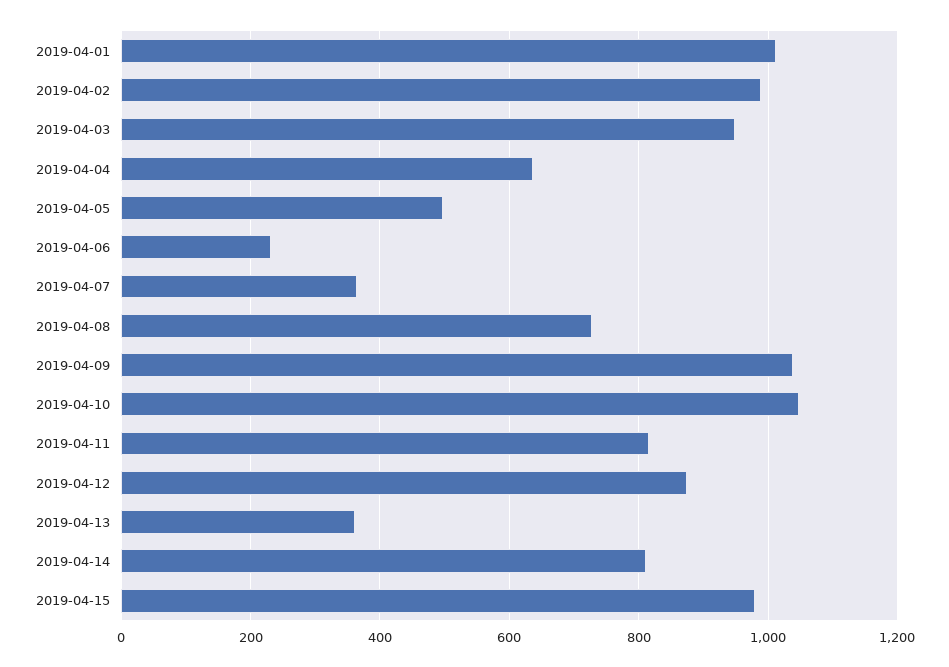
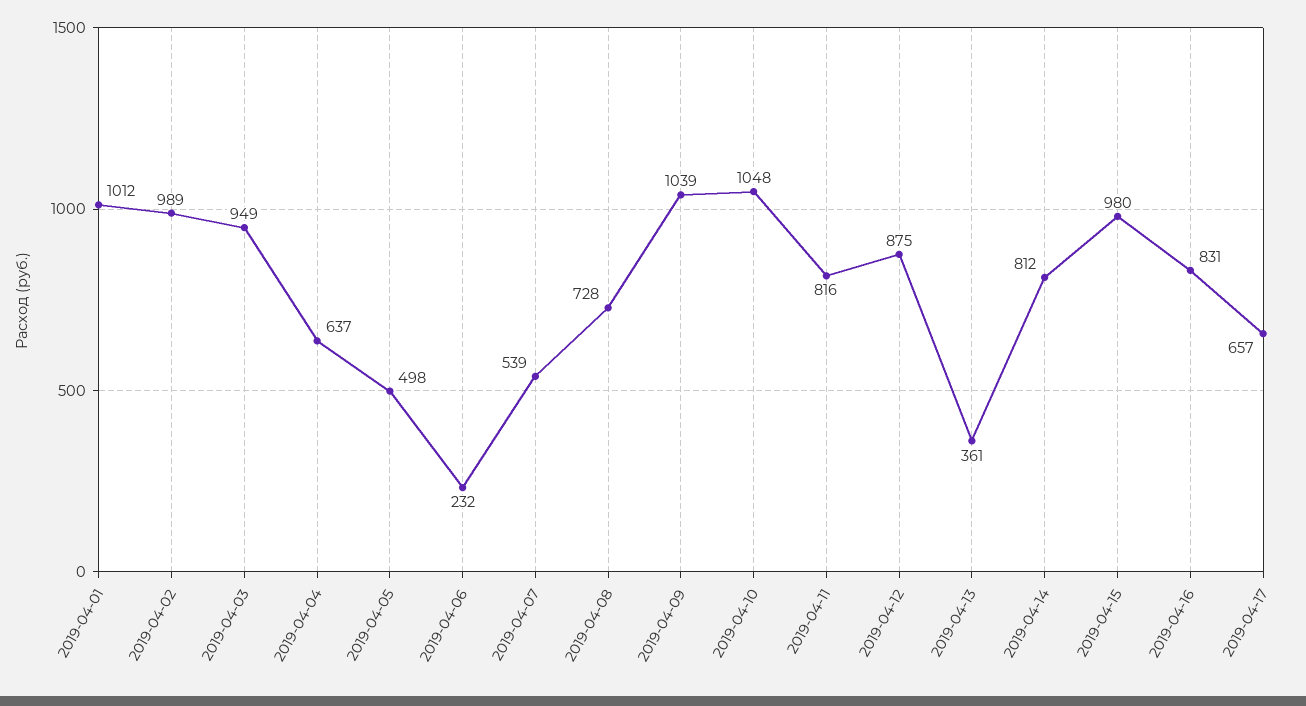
2019-04-07: 360 -> 539
2019-04-16: none -> 831
2019-04-17: none -> 657

